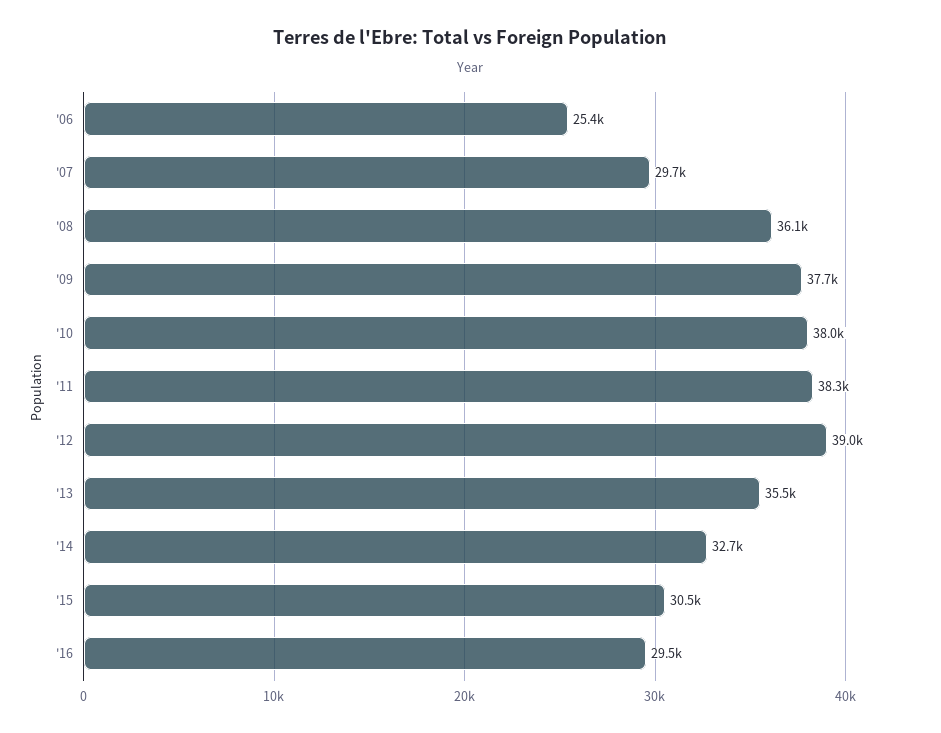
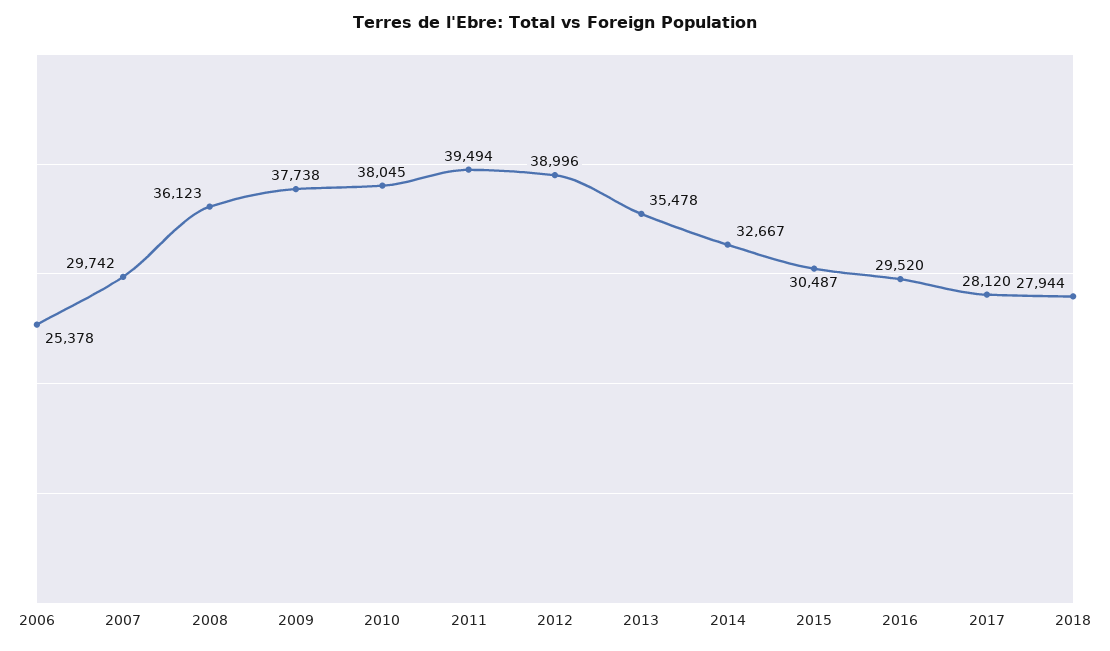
'11: 38300 -> 39494
2017: none -> 28120
2018: none -> 27944

